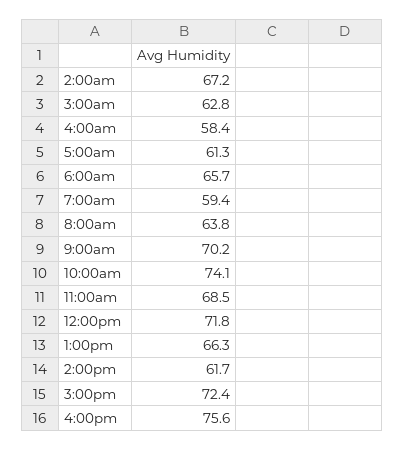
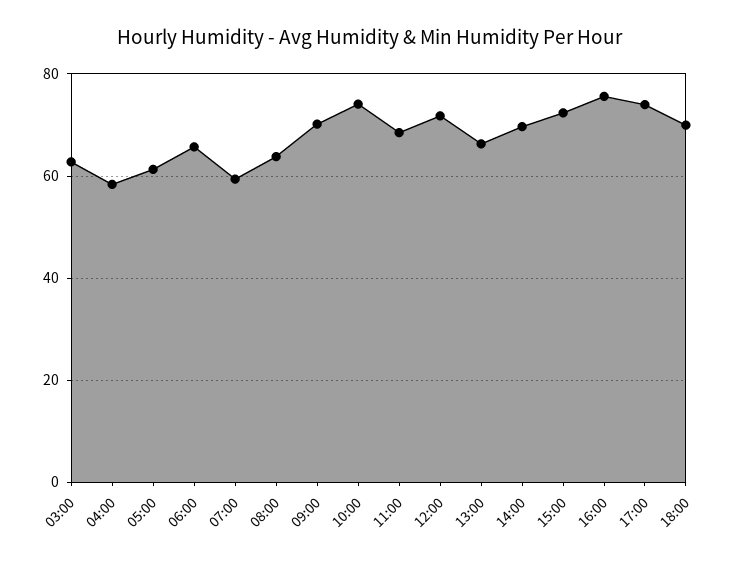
2:00am: 67.2 -> none
2:00pm: 61.7 -> 70
17:00: none -> 74
18:00: none -> 70

